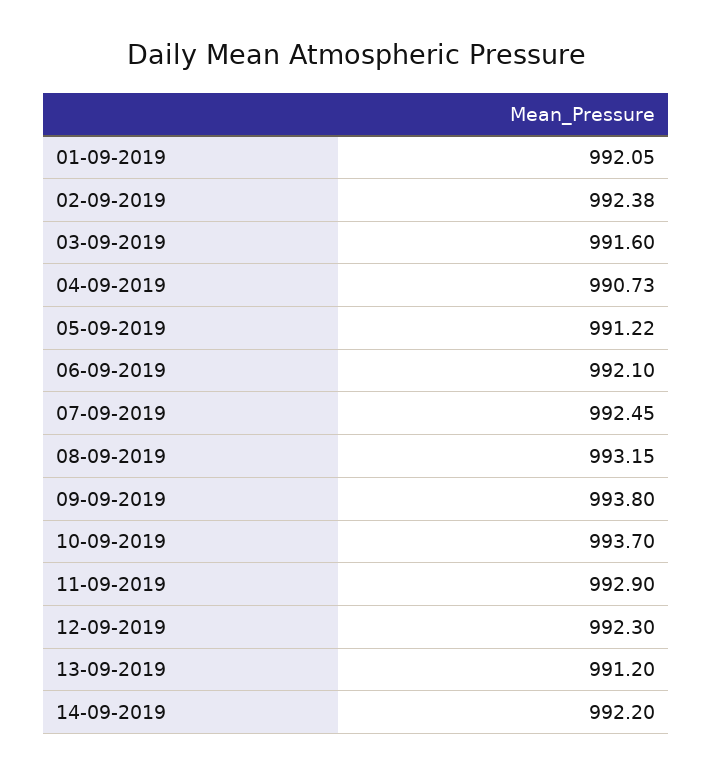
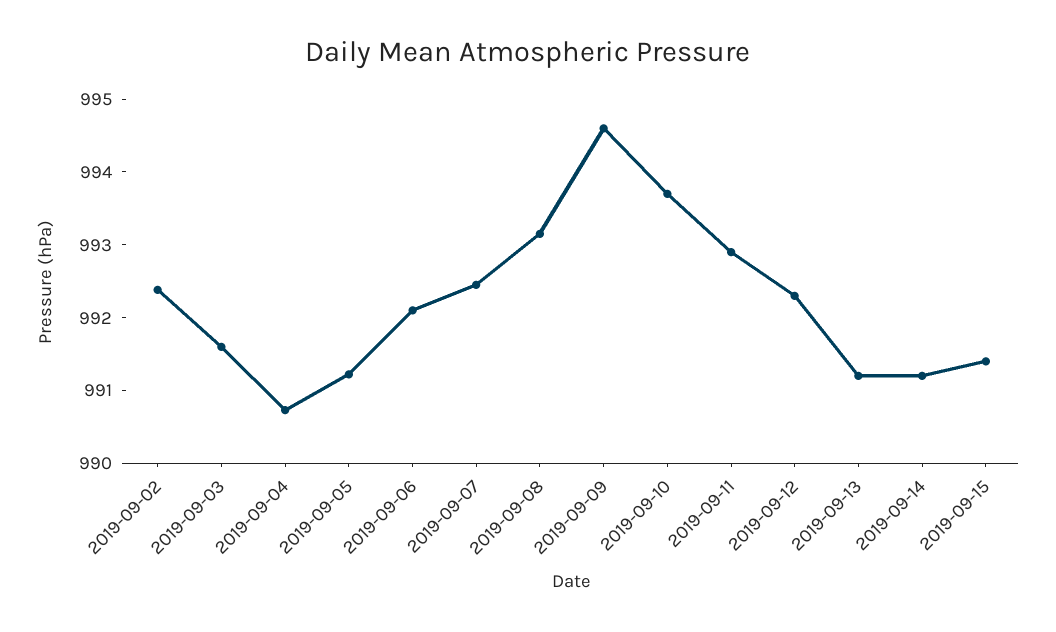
01-09-2019: 992.05 -> none
09-09-2019: 993.8 -> 994.6
14-09-2019: 992.2 -> 991.2
2019-09-15: none -> 991.4

